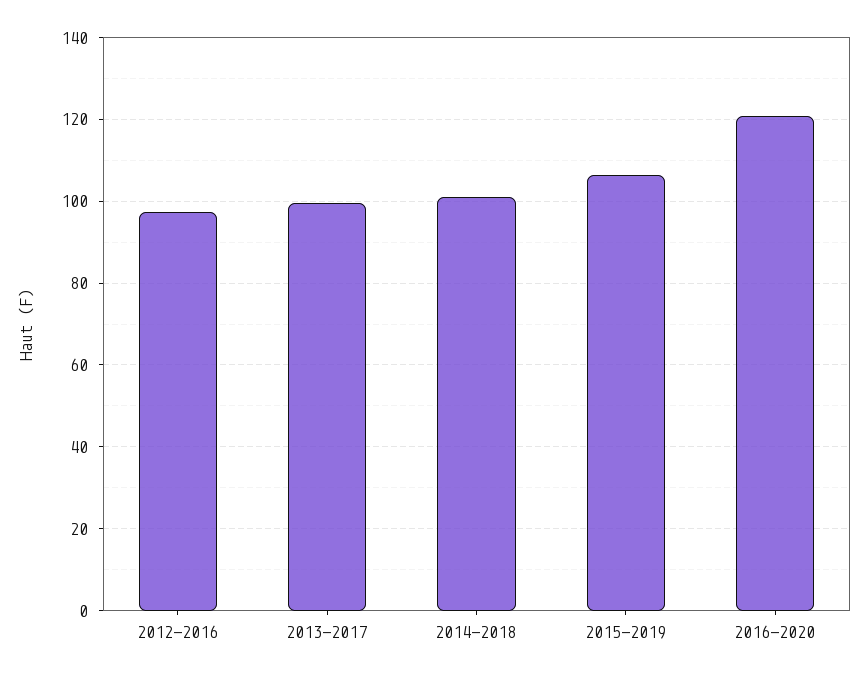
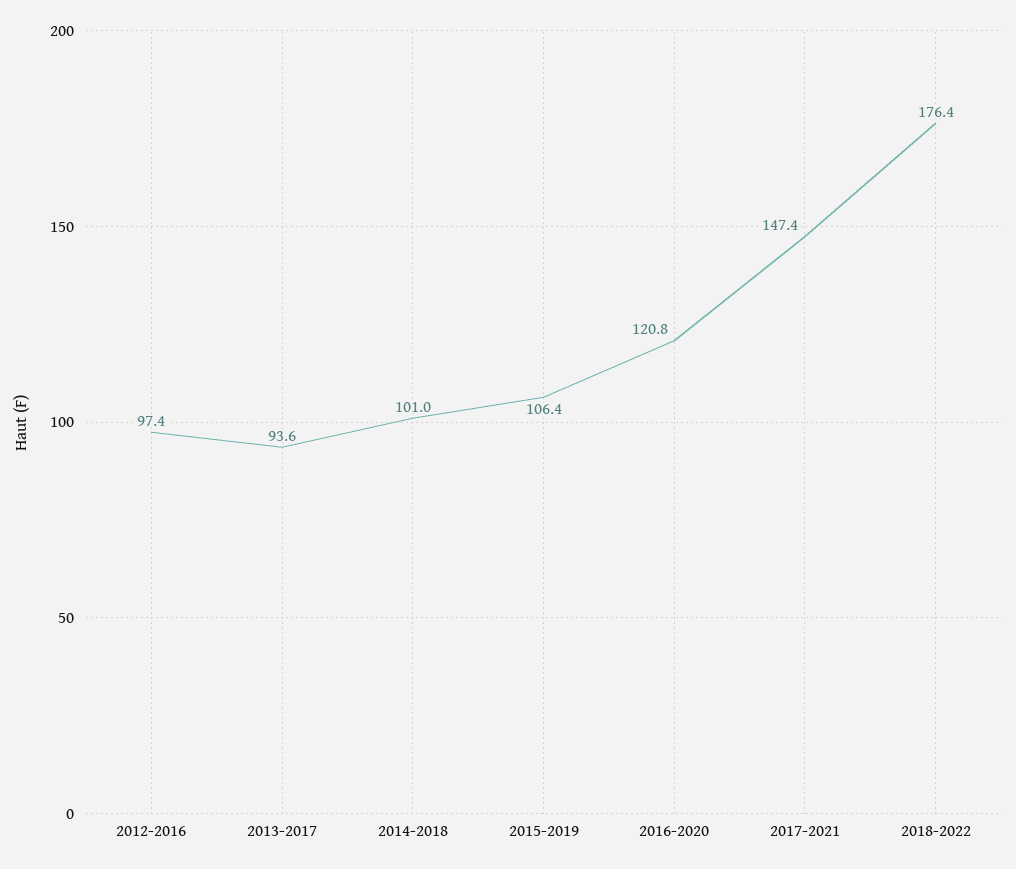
2013-2017: 100 -> 93.6
2017-2021: none -> 147.4
2018-2022: none -> 176.4

